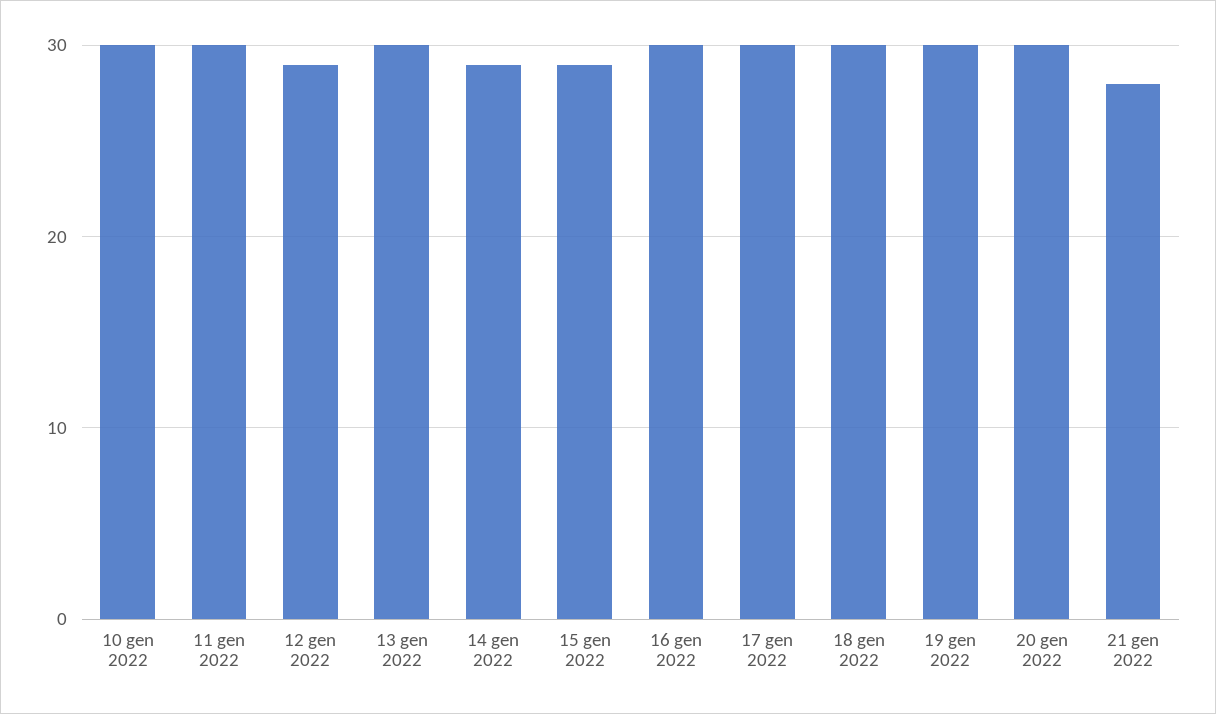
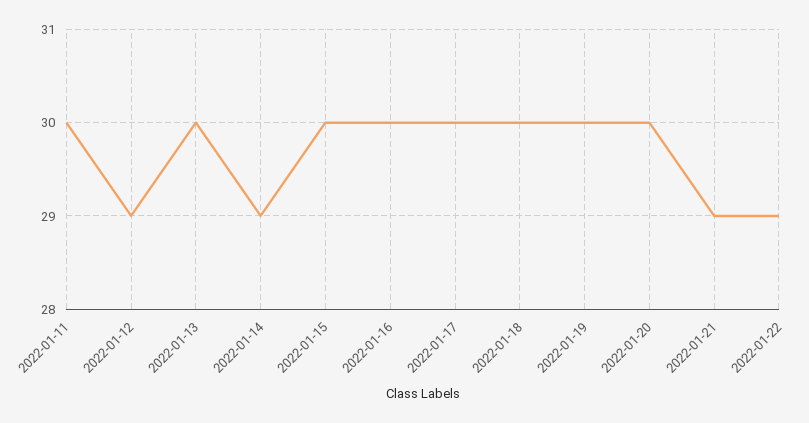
10 gen 2022: 30 -> none
15 gen 2022: 29 -> 30
21 gen 2022: 28 -> 29
2022-01-22: none -> 29

